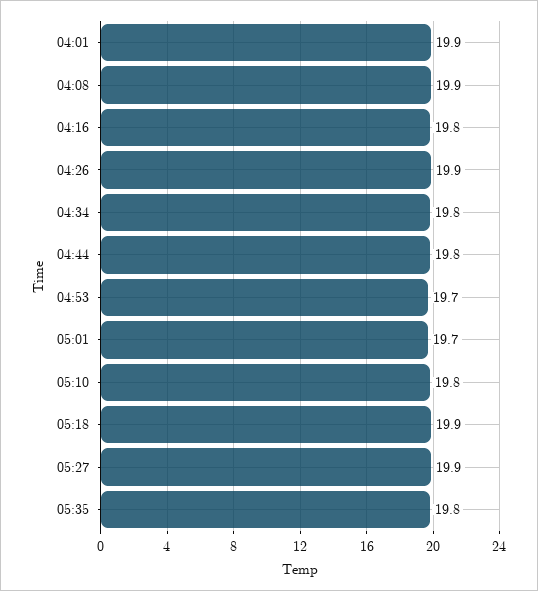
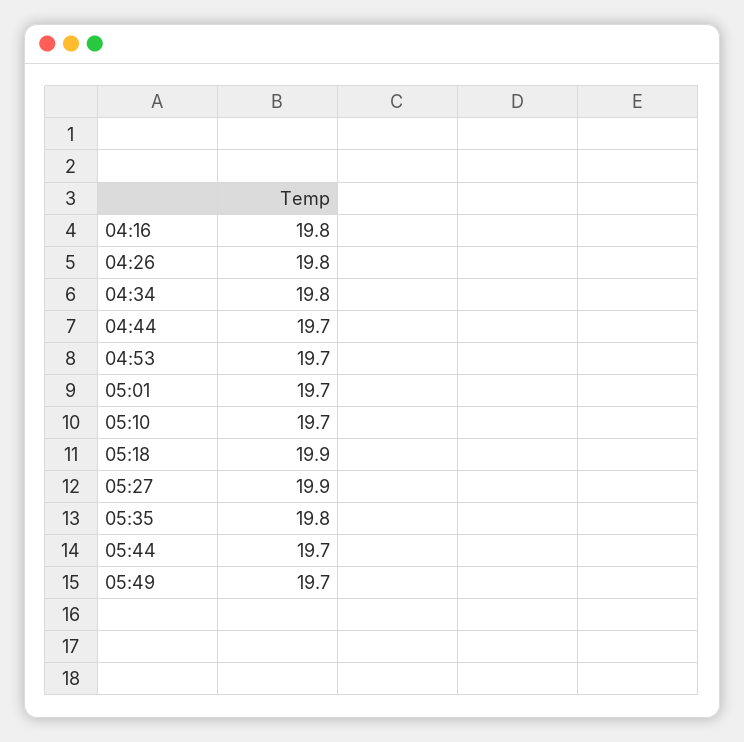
04:01: 19.9 -> none
04:08: 19.9 -> none
04:26: 19.9 -> 19.8
04:44: 19.8 -> 19.7
05:10: 19.8 -> 19.7
05:44: none -> 19.7
05:49: none -> 19.7

